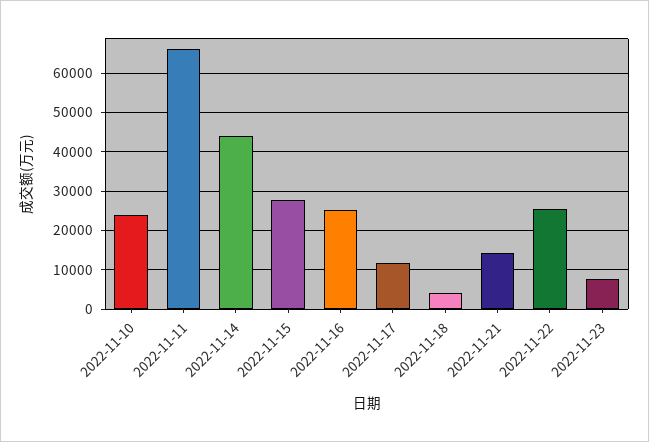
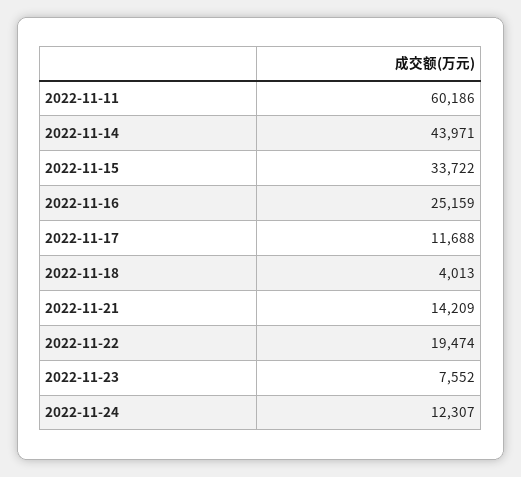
2022-11-10: 24000 -> none
2022-11-11: 66000 -> 60186
2022-11-15: 28000 -> 33722
2022-11-22: 26000 -> 19474
2022-11-24: none -> 12307

